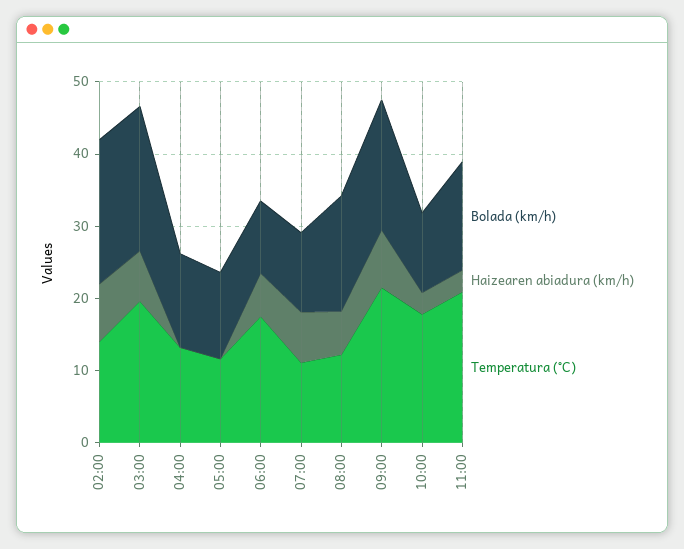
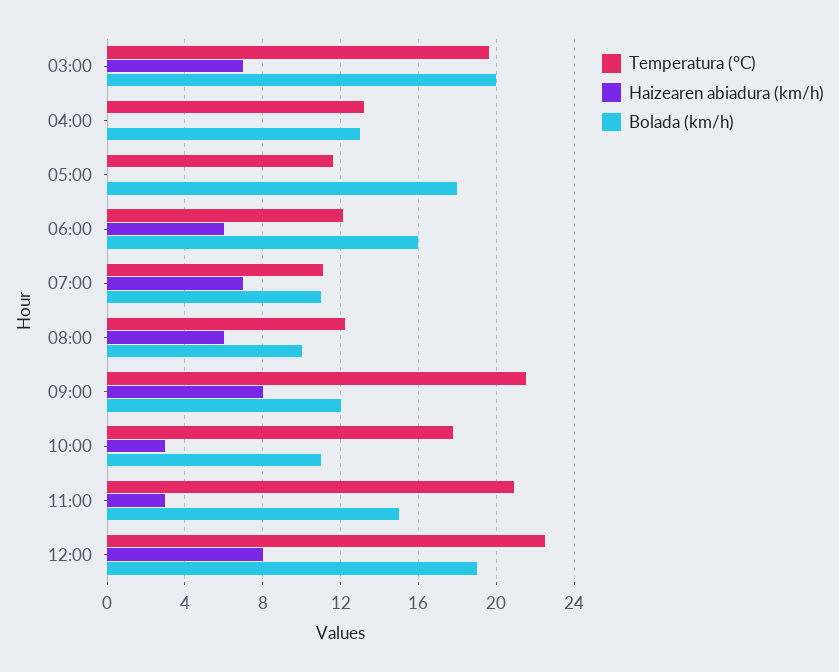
Bolada (km/h), 02:00: 20 -> none
Haizearen abiadura (km/h), 02:00: 8 -> none
Temperatura (°C), 02:00: 14 -> none
Bolada (km/h), 05:00: 12 -> 18
Bolada (km/h), 06:00: 10 -> 16
Temperatura (°C), 06:00: 18 -> 12
Bolada (km/h), 08:00: 16 -> 10
Bolada (km/h), 09:00: 18 -> 12
Temperatura (°C), 12:00: none -> 22.5
Haizearen abiadura (km/h), 12:00: none -> 8
Bolada (km/h), 12:00: none -> 19

